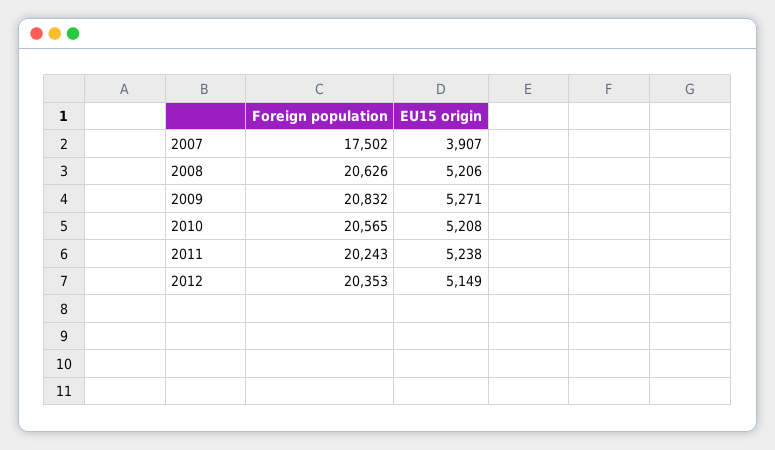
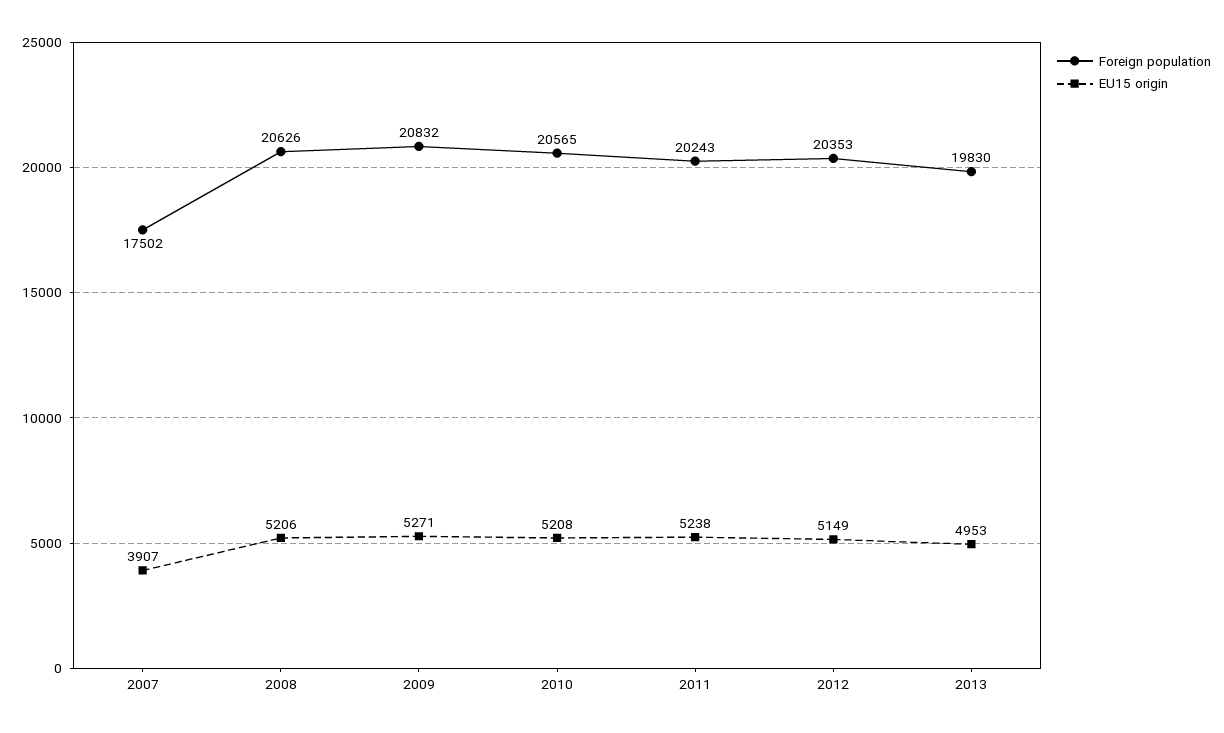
Foreign population, 2013: none -> 19830
EU15 origin, 2013: none -> 4953

